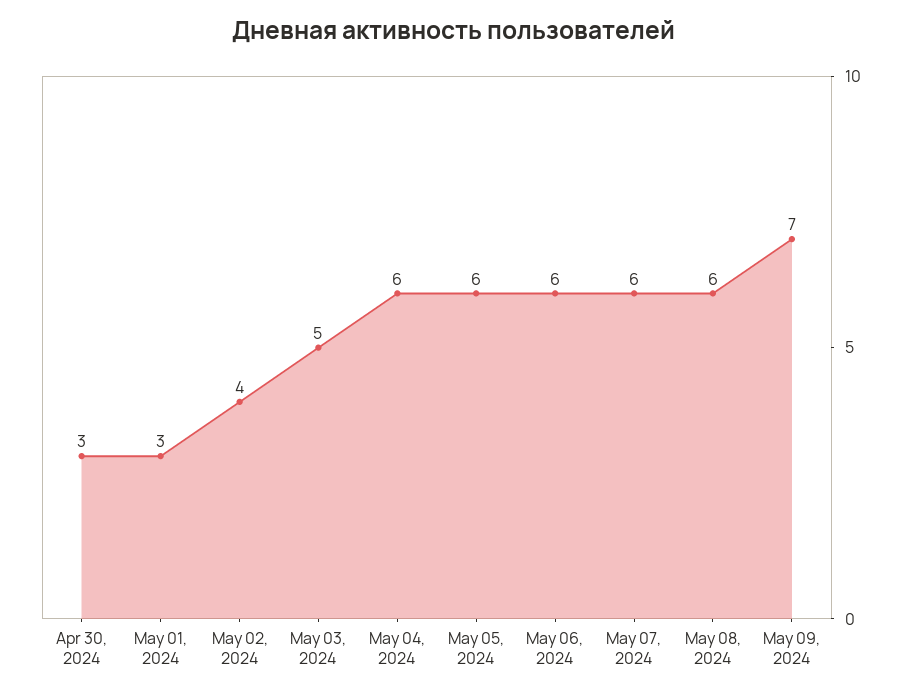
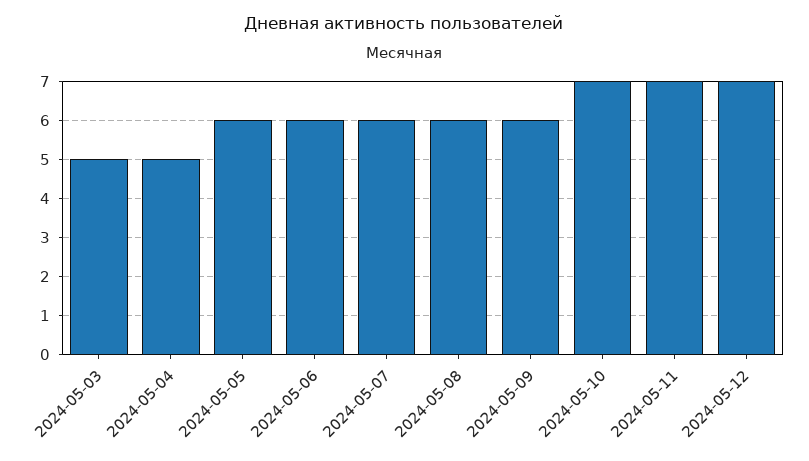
Apr 30, 2024: 3 -> none
May 01, 2024: 3 -> none
May 02, 2024: 4 -> none
May 04, 2024: 6 -> 5
May 09, 2024: 7 -> 6
2024-05-10: none -> 7
2024-05-11: none -> 7
2024-05-12: none -> 7

